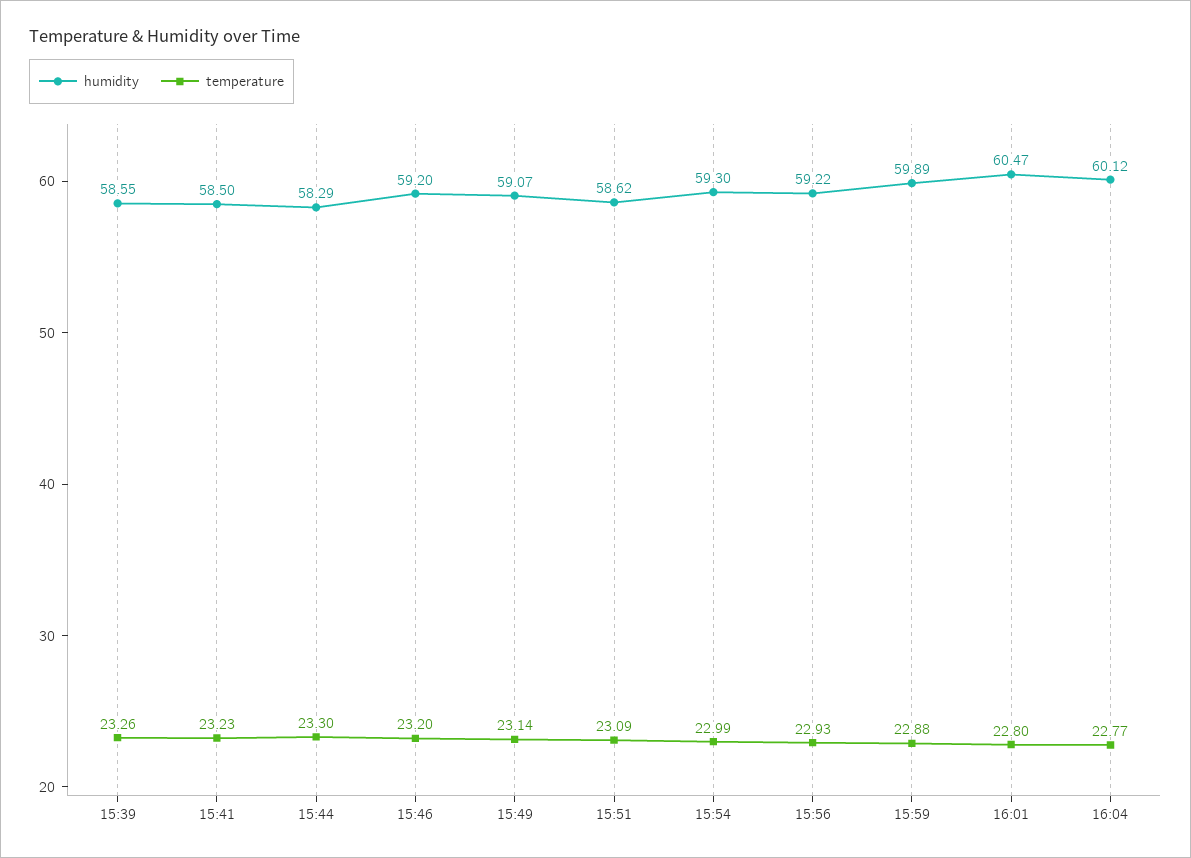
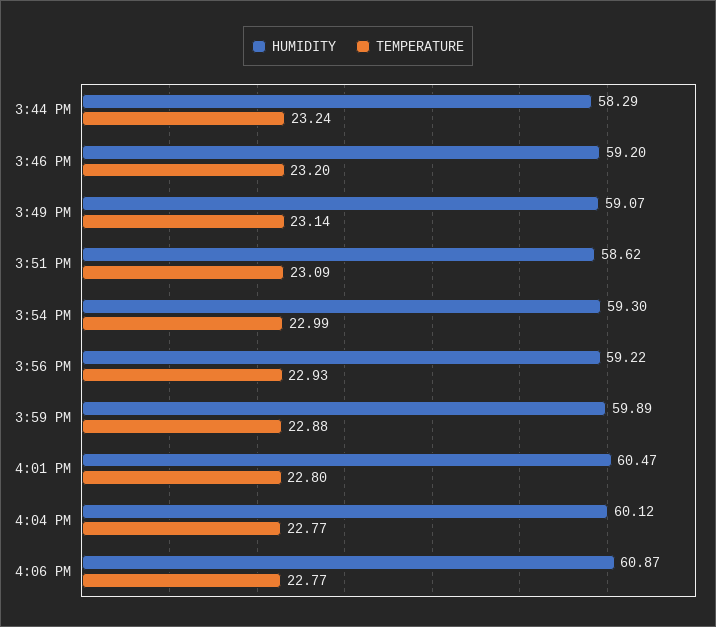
humidity, 15:39: 58.55 -> none
temperature, 15:39: 23.26 -> none
humidity, 15:41: 58.5 -> none
temperature, 15:41: 23.23 -> none
temperature, 15:44: 23.3 -> 23.24
humidity, 4:06 PM: none -> 60.87
temperature, 4:06 PM: none -> 22.77

